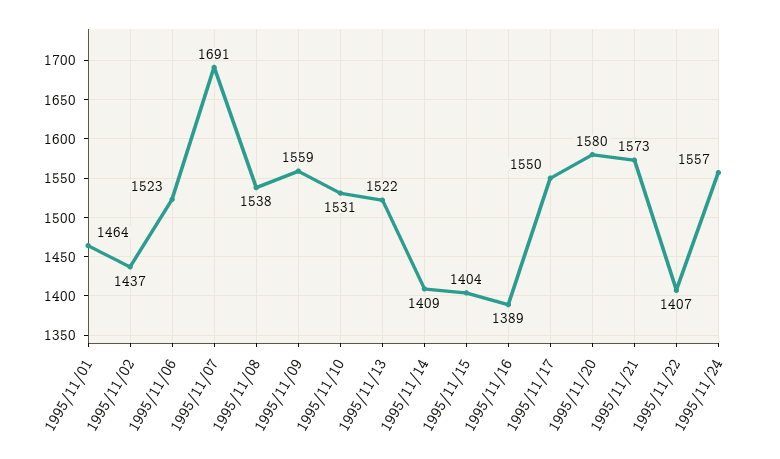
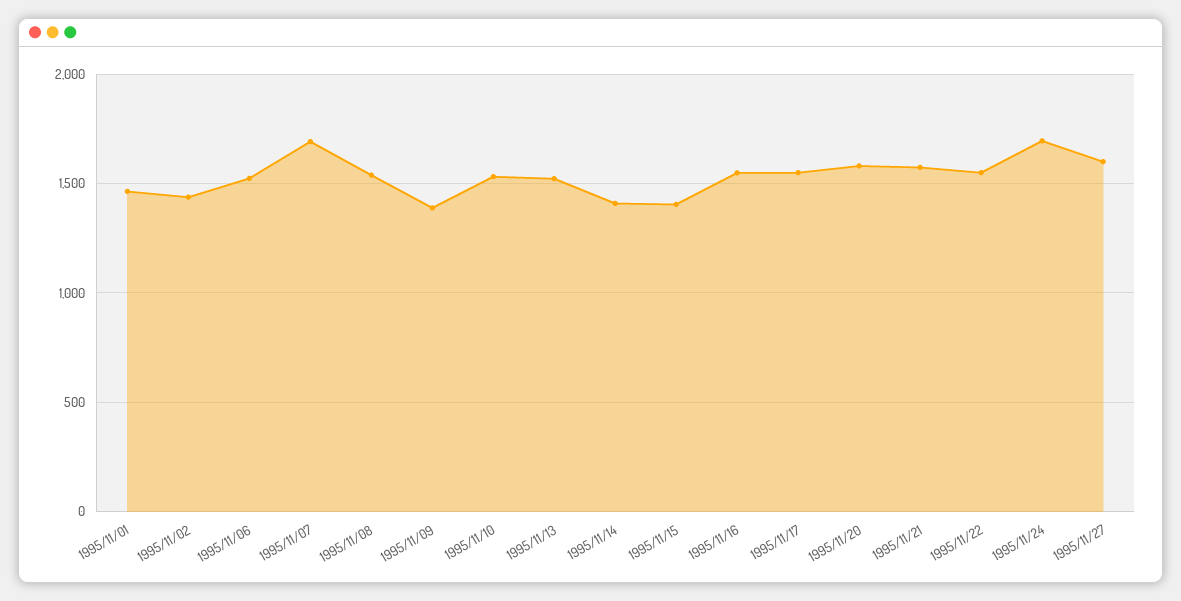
1995/11/09: 1559 -> 1400
1995/11/16: 1389 -> 1550
1995/11/22: 1407 -> 1550
1995/11/24: 1557 -> 1700
1995/11/27: none -> 1600

